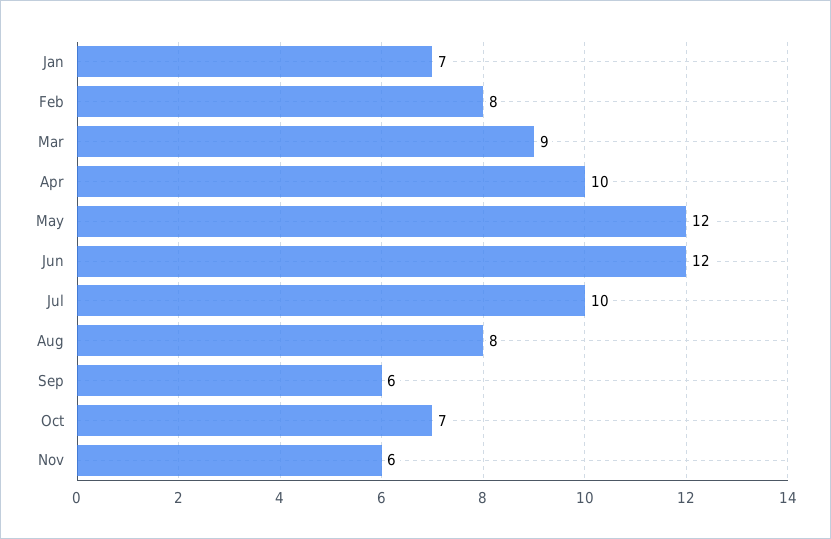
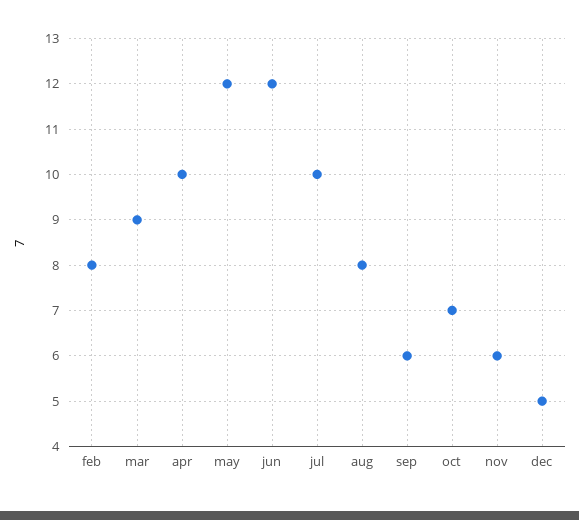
Jan: 7 -> none
dec: none -> 5

